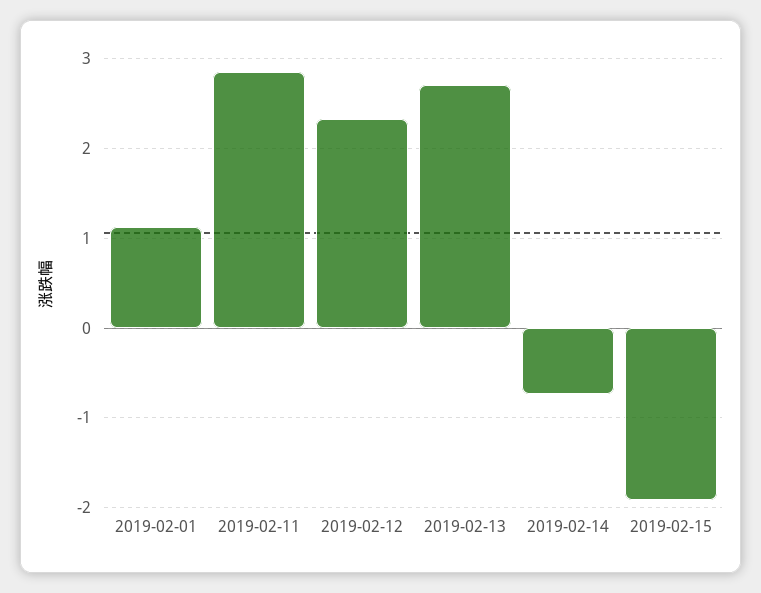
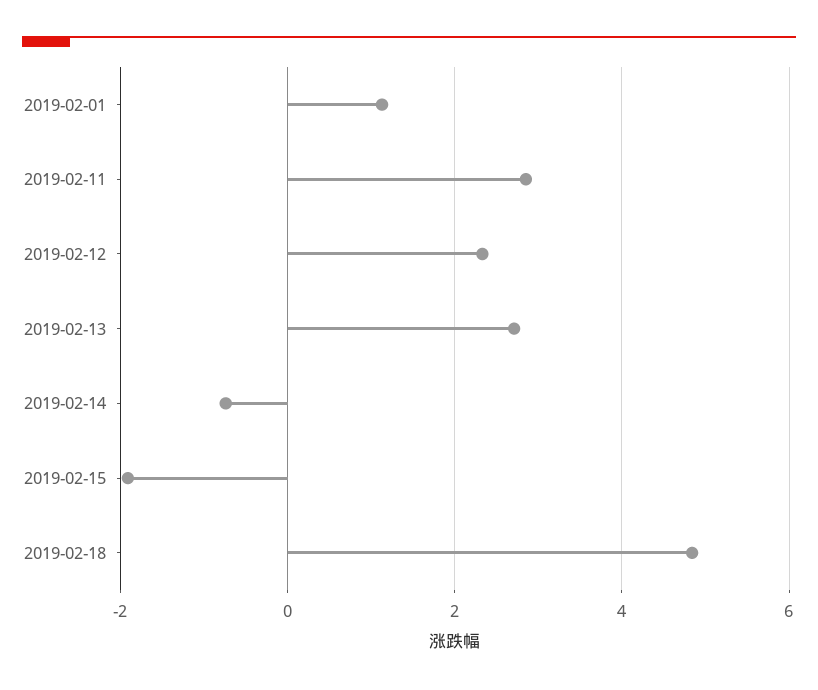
2019-02-18: none -> 4.8

